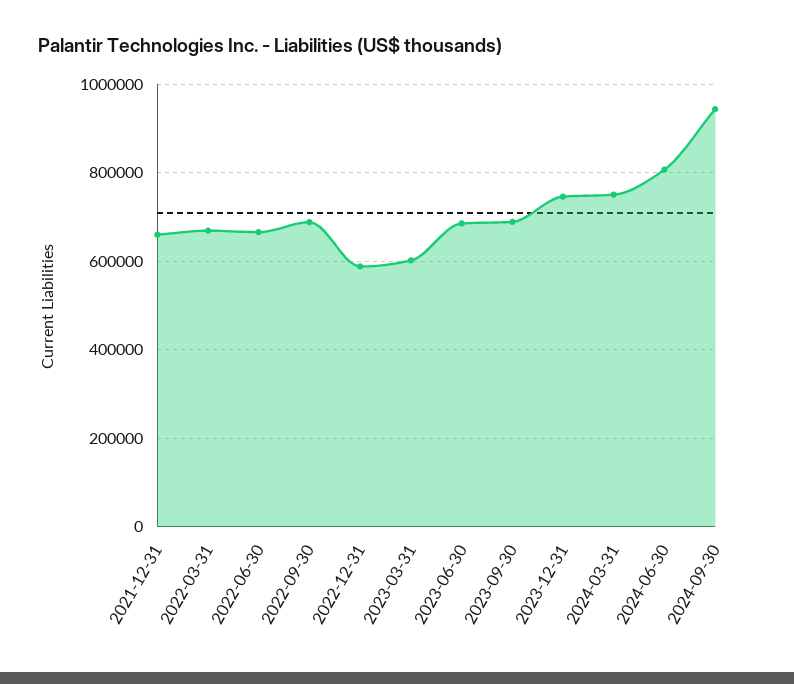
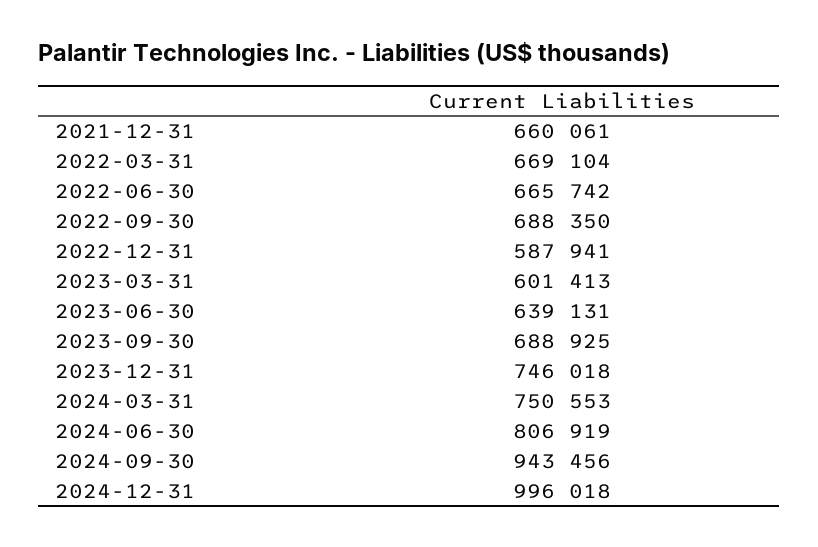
2023-06-30: 680000 -> 639131
2024-12-31: none -> 996018

